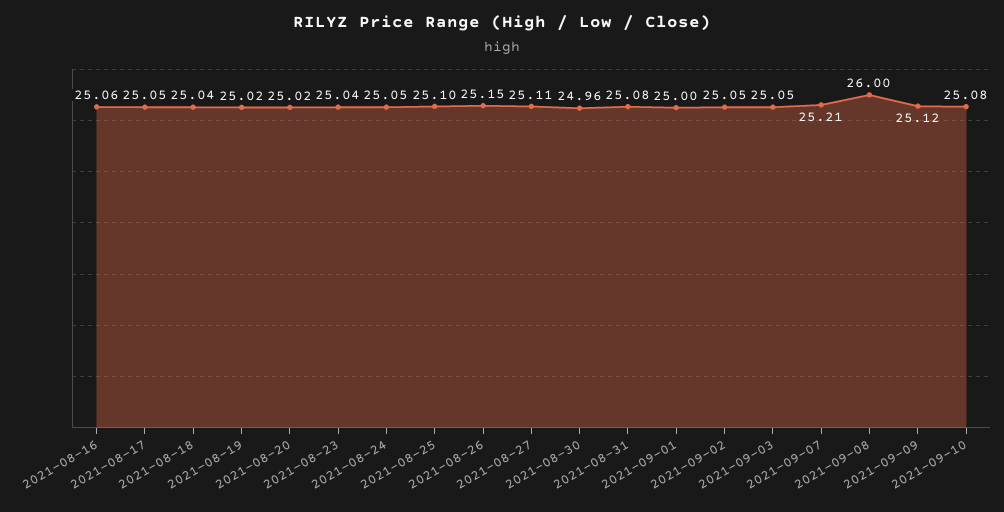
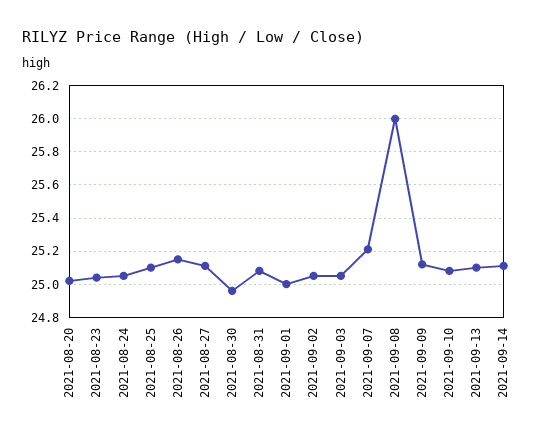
2021-08-16: 25.06 -> none
2021-08-17: 25.05 -> none
2021-08-18: 25.04 -> none
2021-08-19: 25.02 -> none
2021-09-13: none -> 25.1
2021-09-14: none -> 25.1

